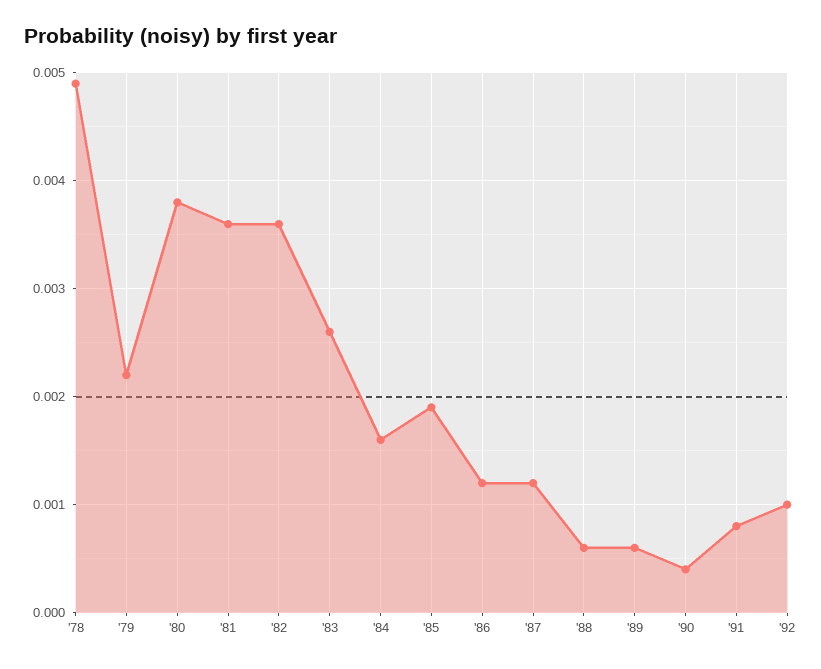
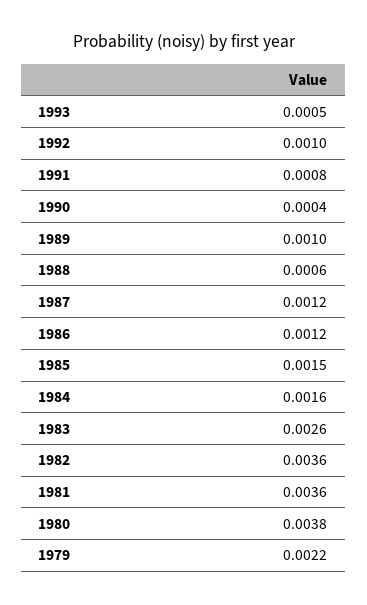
'78: 0.0049 -> none
'85: 0.0019 -> 0.0015
'89: 0.0006 -> 0.001
1993: none -> 0.0005

